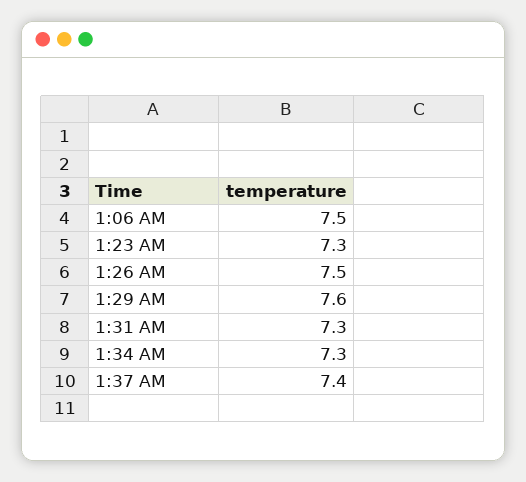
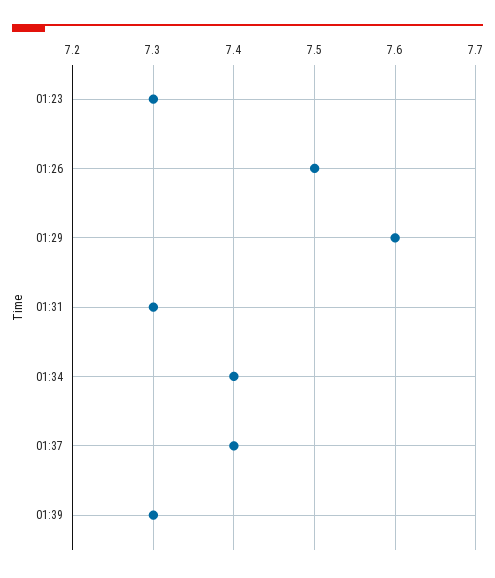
1:06 AM: 7.5 -> none
1:34 AM: 7.3 -> 7.4
01:39: none -> 7.3

